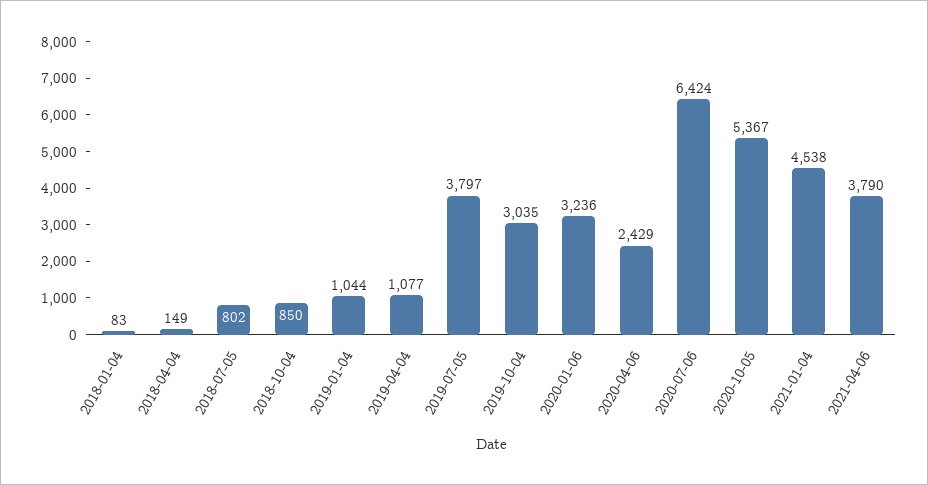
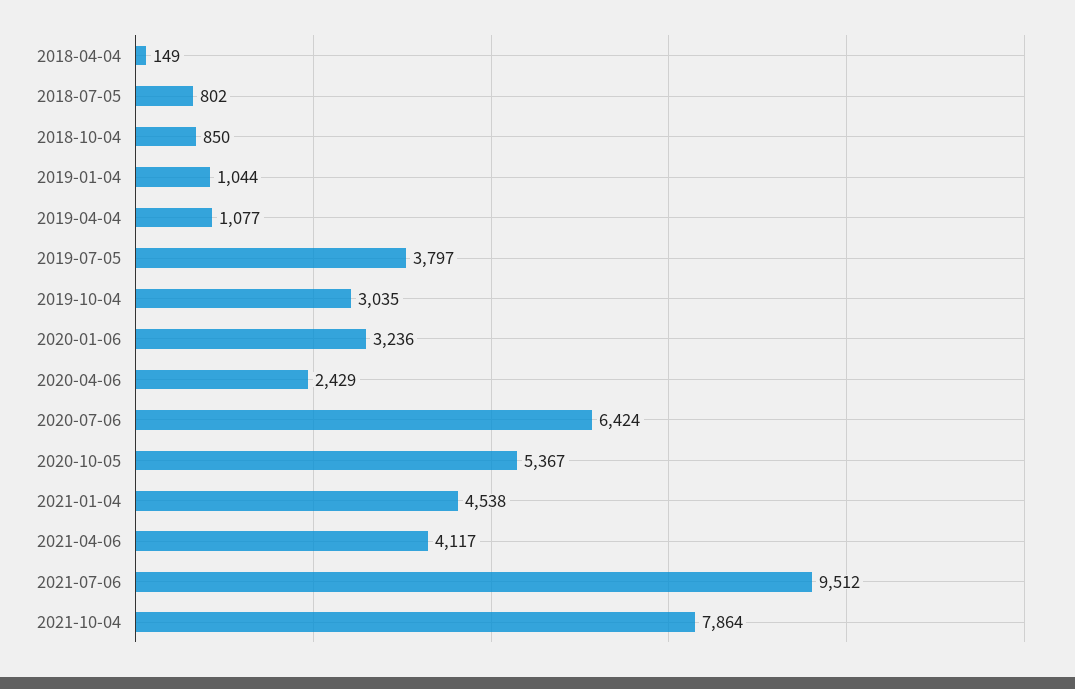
2018-01-04: 83 -> none
2021-04-06: 3790 -> 4117
2021-07-06: none -> 9512
2021-10-04: none -> 7864

